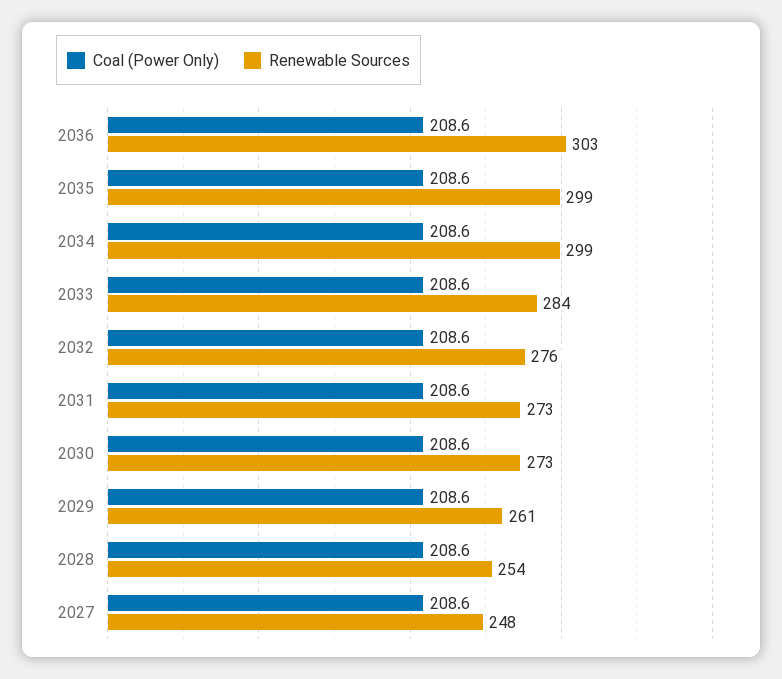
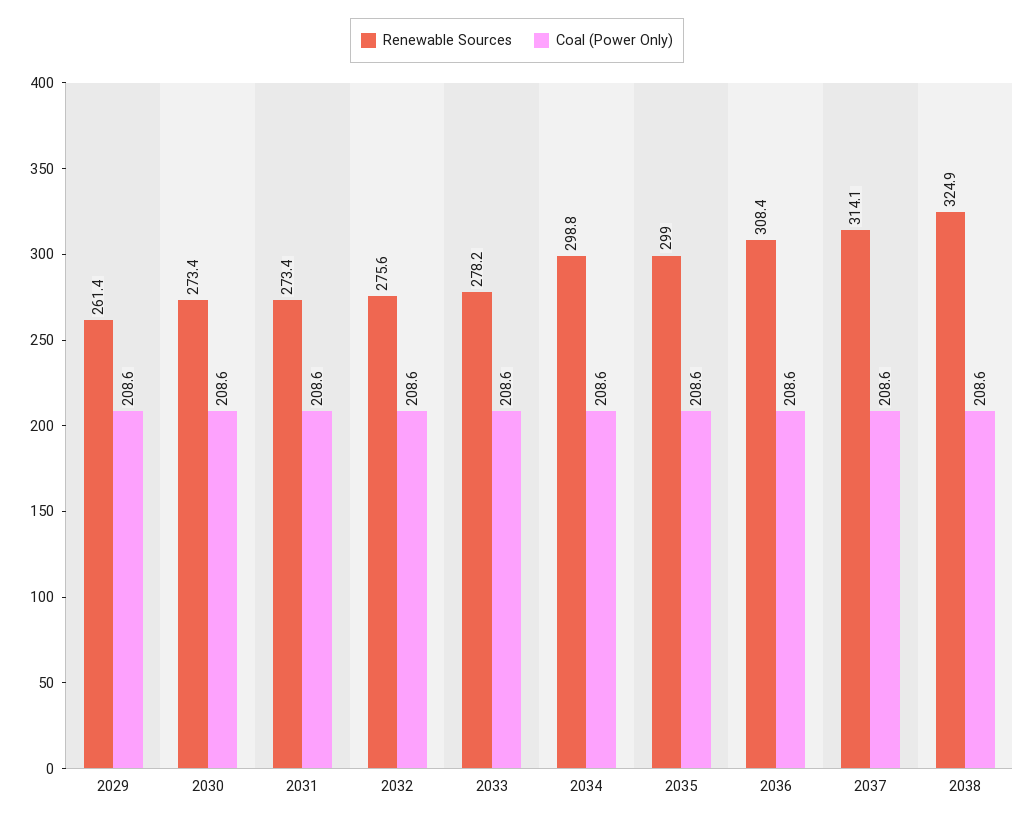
Renewable Sources, 2036: 303 -> 308.4
Renewable Sources, 2033: 284 -> 278.2
Coal (Power Only), 2028: 208.6 -> none
Renewable Sources, 2028: 254 -> none
Coal (Power Only), 2027: 208.6 -> none
Renewable Sources, 2027: 248 -> none
Renewable Sources, 2037: none -> 314.1
Coal (Power Only), 2037: none -> 208.6
Renewable Sources, 2038: none -> 324.9
Coal (Power Only), 2038: none -> 208.6

